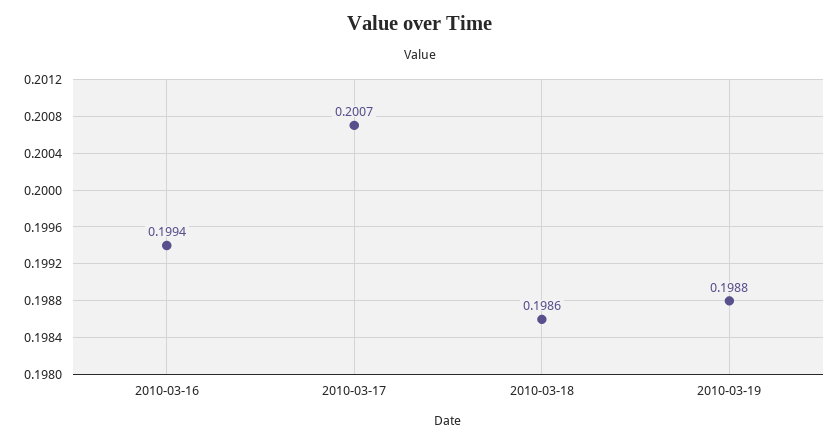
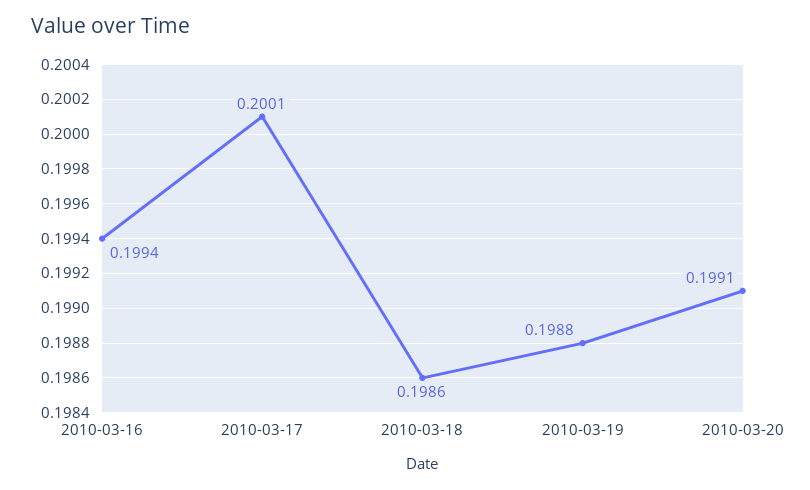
2010-03-17: 0.2007 -> 0.2001
2010-03-20: none -> 0.1991

